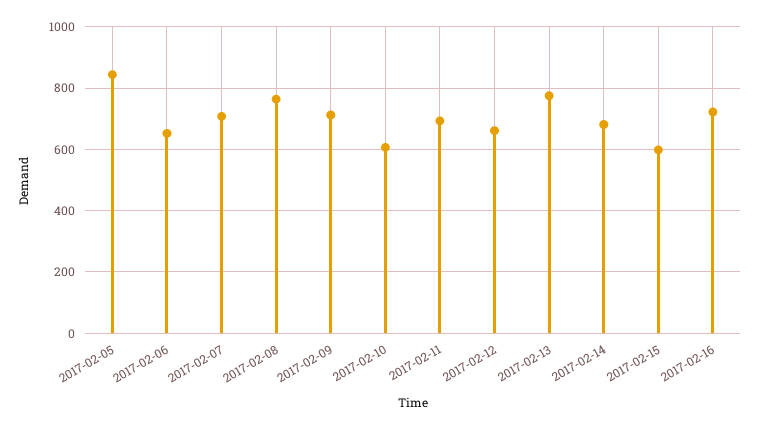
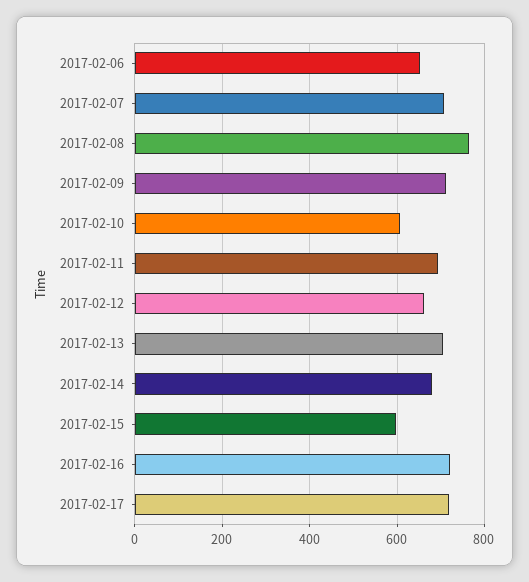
2017-02-05: 840 -> none
2017-02-13: 780 -> 700
2017-02-17: none -> 720

